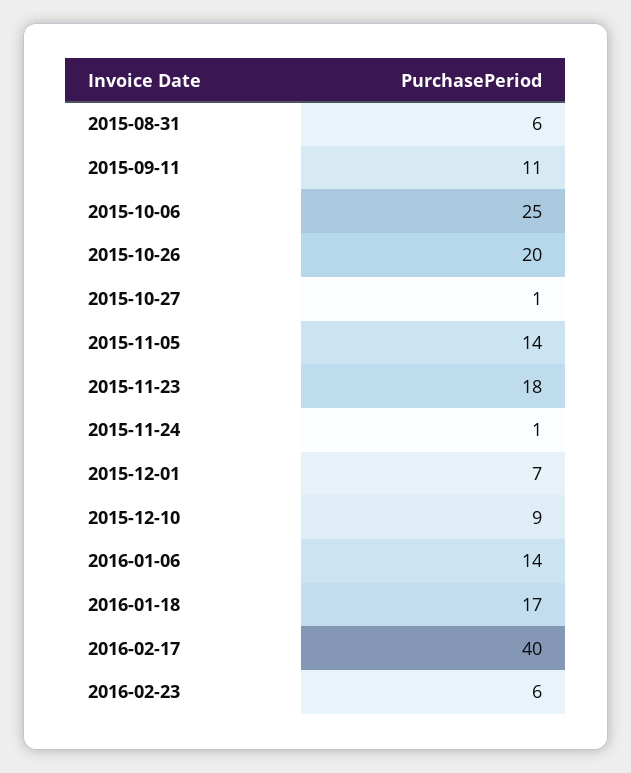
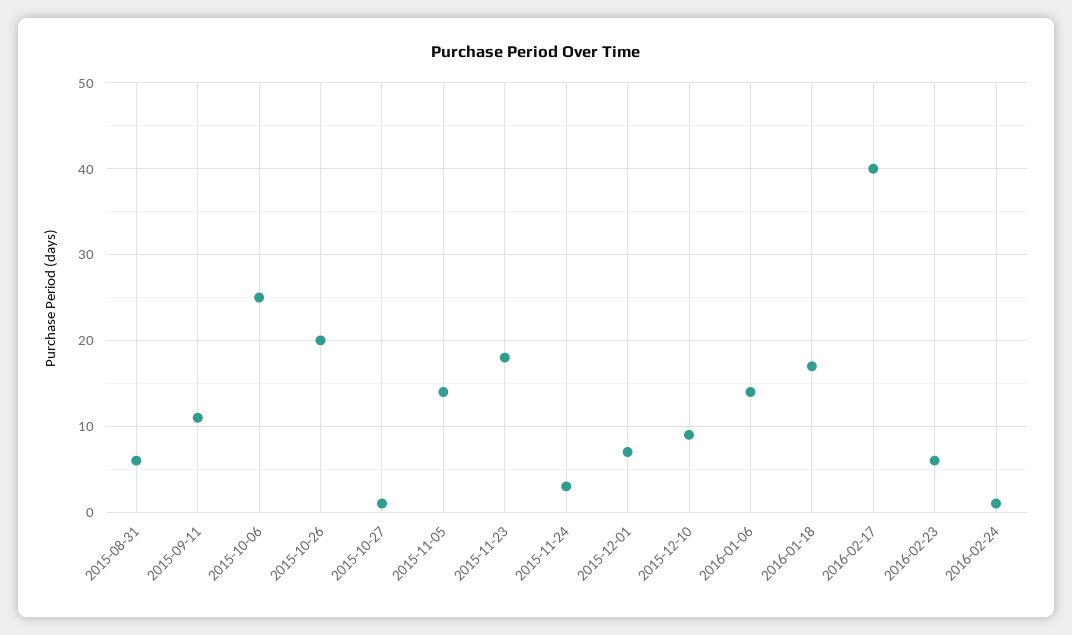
2015-11-24: 1 -> 3
2016-02-24: none -> 1

